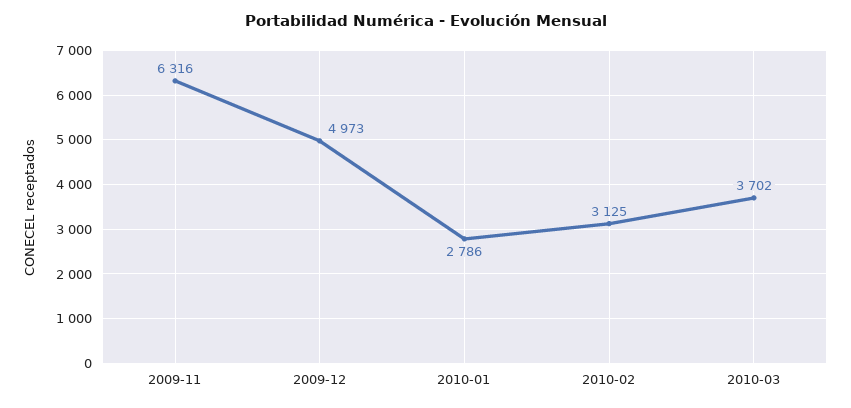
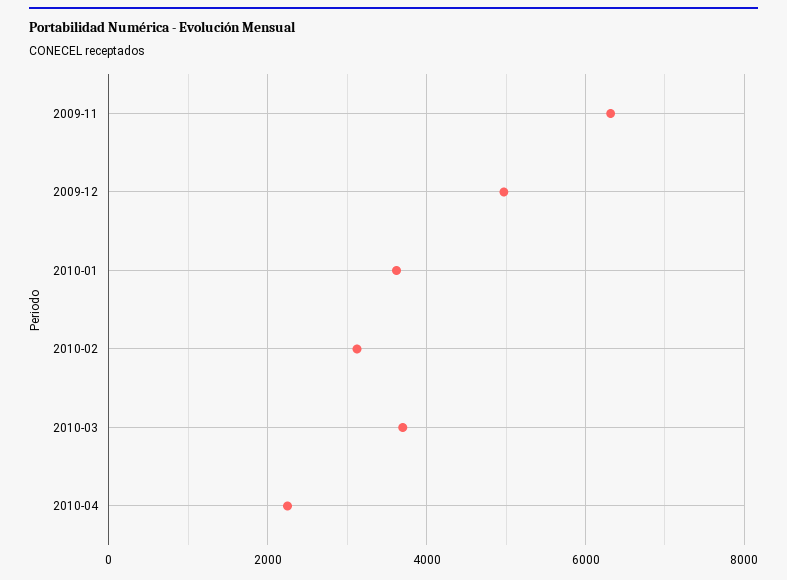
2010-01: 2786 -> 3600
2010-04: none -> 2200

